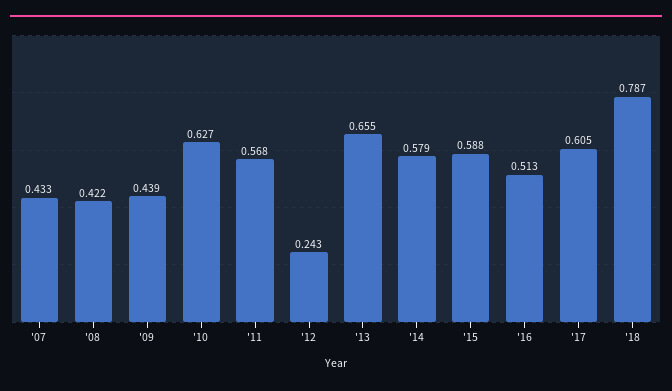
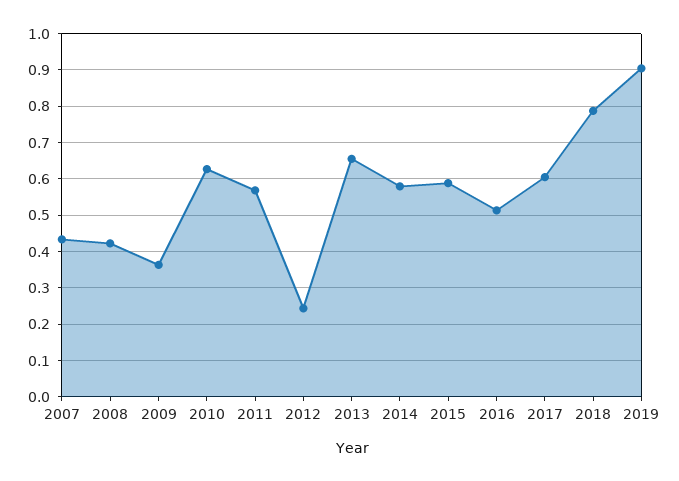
'09: 0.439 -> 0.36
2019: none -> 0.9

